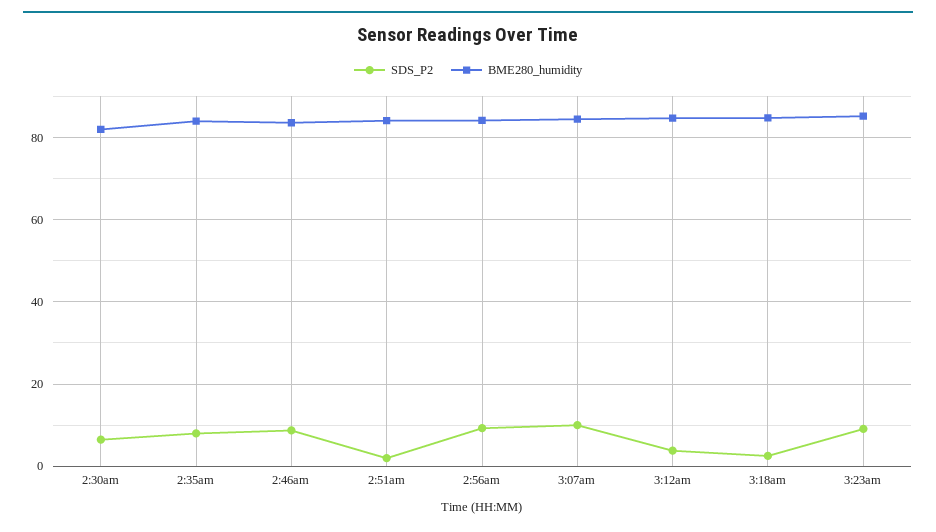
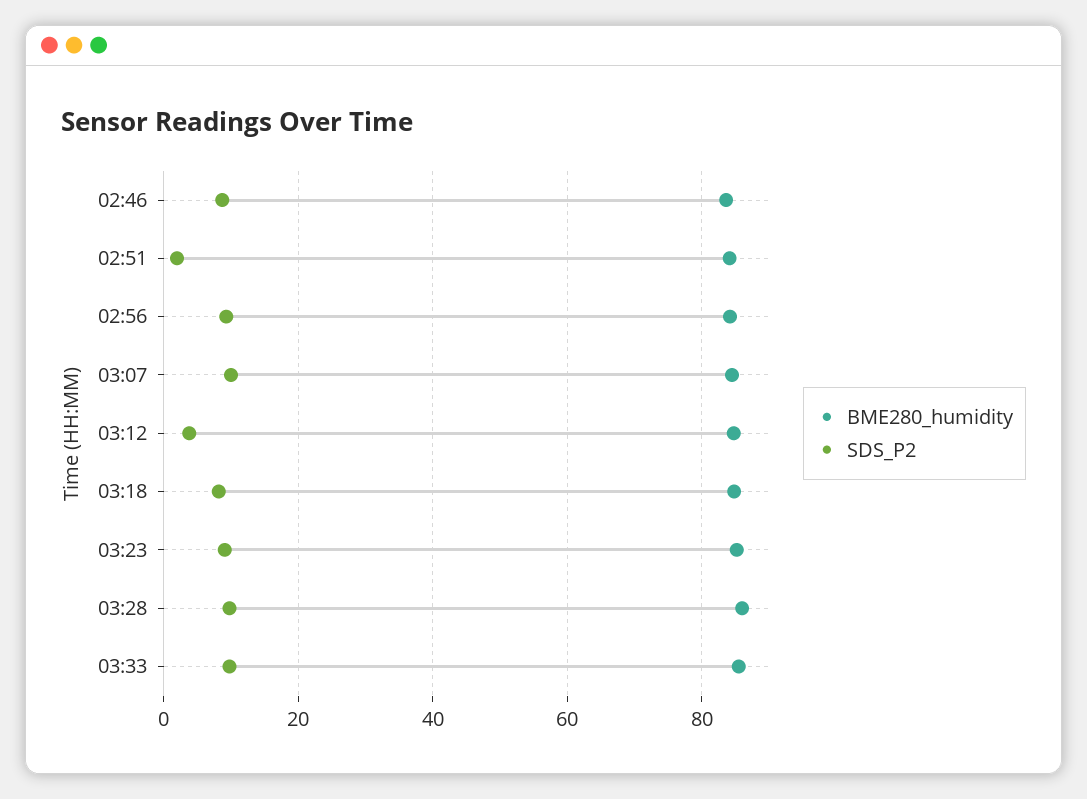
SDS_P2, 2:30am: 6 -> none
BME280_humidity, 2:30am: 82 -> none
SDS_P2, 2:35am: 8 -> none
BME280_humidity, 2:35am: 84 -> none
SDS_P2, 3:18am: 2 -> 8
BME280_humidity, 03:28: none -> 86
SDS_P2, 03:28: none -> 10
BME280_humidity, 03:33: none -> 86
SDS_P2, 03:33: none -> 10

